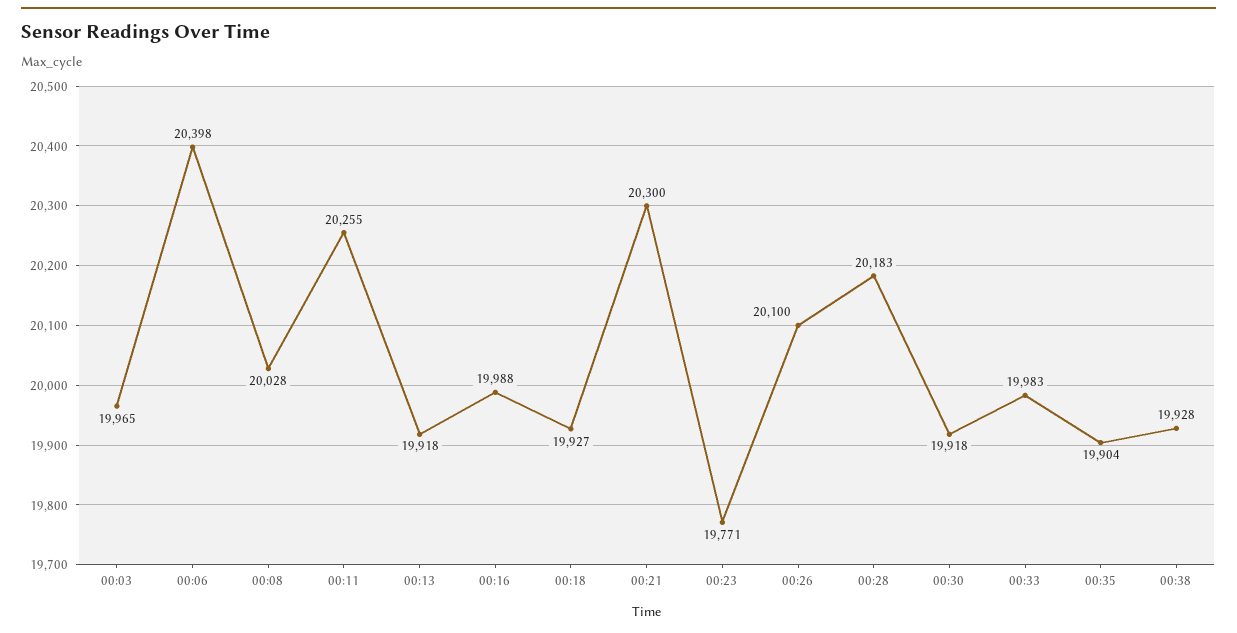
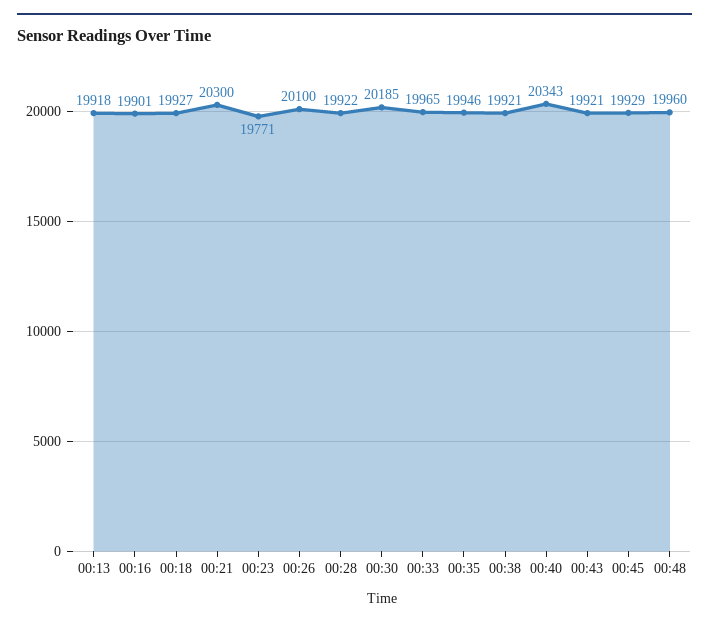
00:03: 19965 -> none
00:06: 20398 -> none
00:08: 20028 -> none
00:11: 20255 -> none
00:16: 19988 -> 19901
00:28: 20183 -> 19922
00:30: 19918 -> 20185
00:33: 19983 -> 19965
00:35: 19904 -> 19946
00:38: 19928 -> 19921
00:40: none -> 20343
00:43: none -> 19921
00:45: none -> 19929
00:48: none -> 19960

